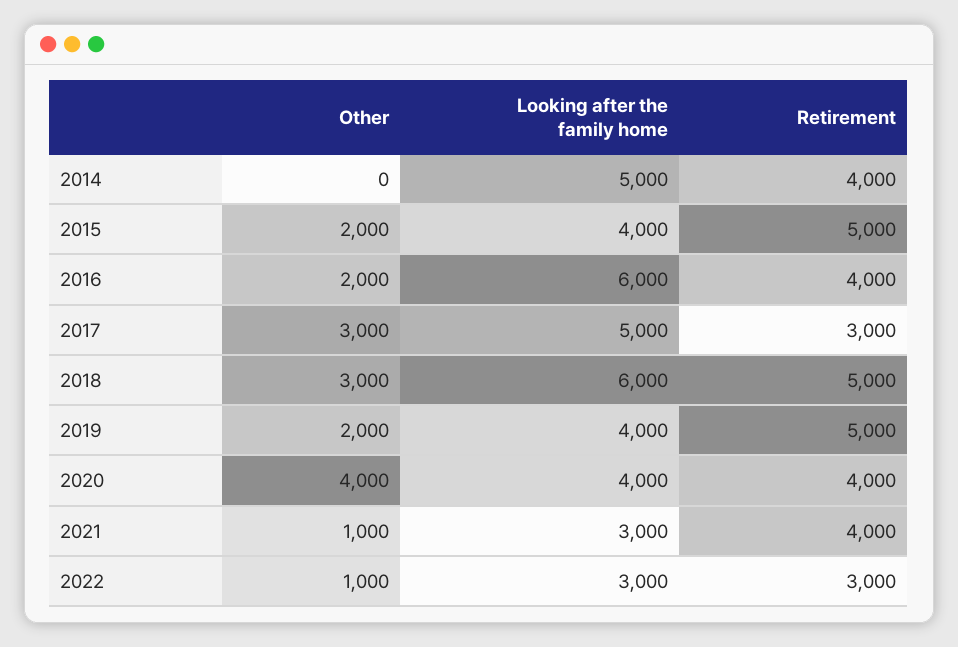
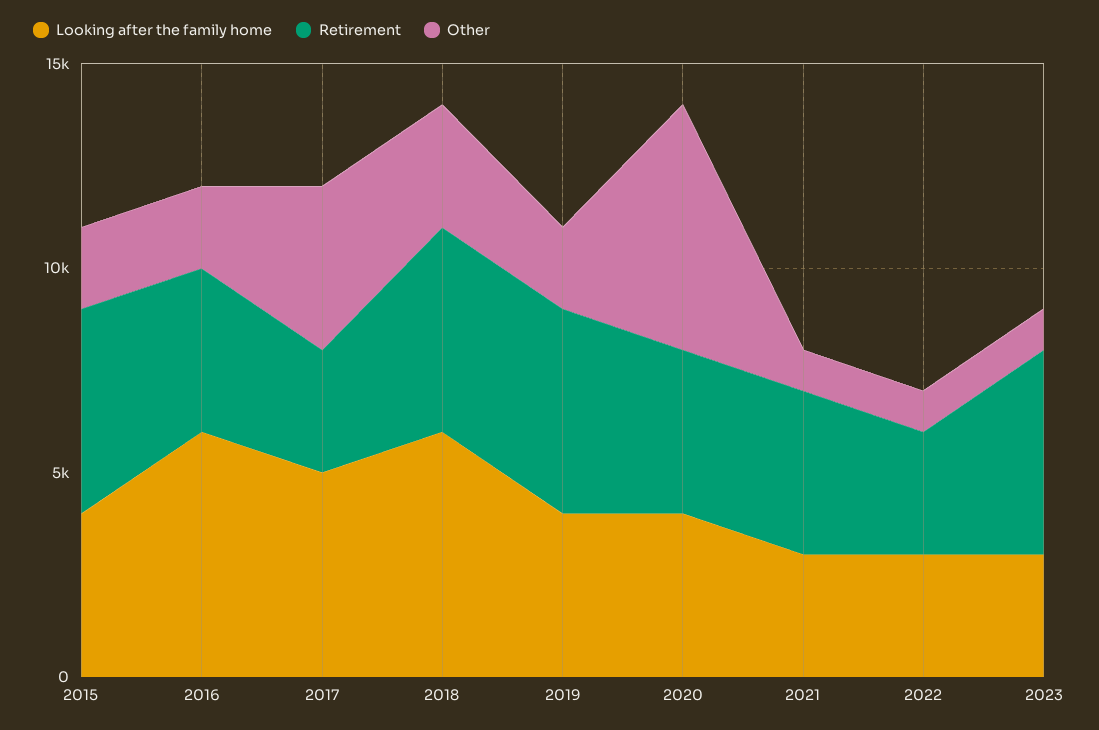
Other, 2014: 0 -> none
Looking after the family home, 2014: 5000 -> none
Retirement, 2014: 4000 -> none
Other, 2017: 3000 -> 4000
Other, 2020: 4000 -> 6000
Looking after the family home, 2023: none -> 3000
Retirement, 2023: none -> 5000
Other, 2023: none -> 1000

